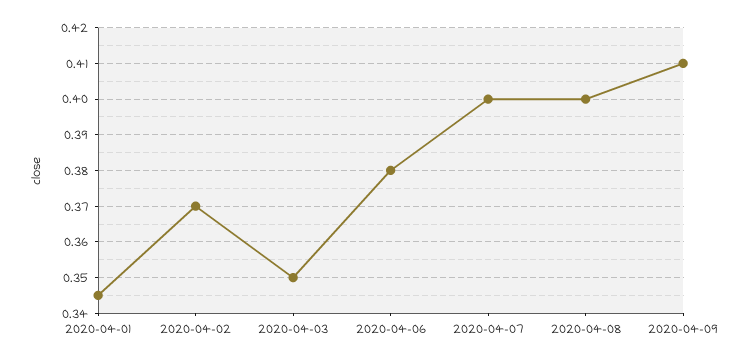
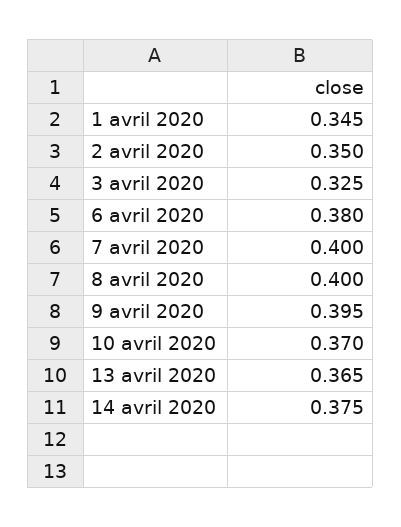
2020-04-02: 0.37 -> 0.35
2020-04-03: 0.35 -> 0.325
2020-04-09: 0.41 -> 0.395
10 avril 2020: none -> 0.37
13 avril 2020: none -> 0.365
14 avril 2020: none -> 0.375

